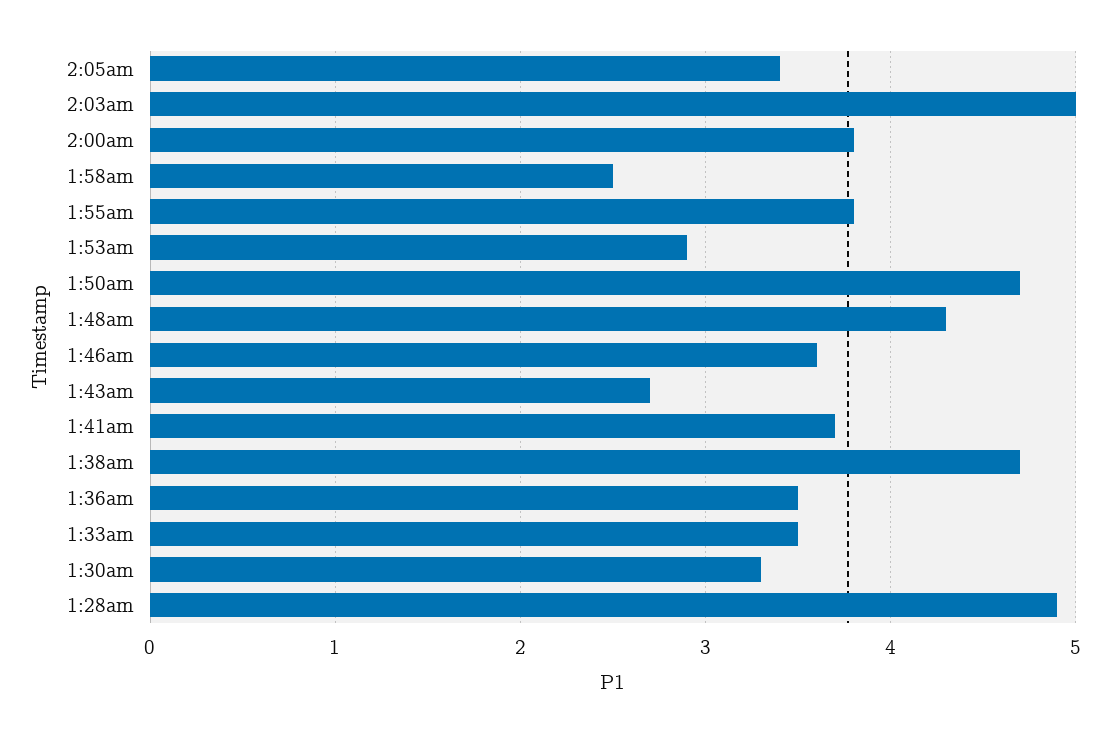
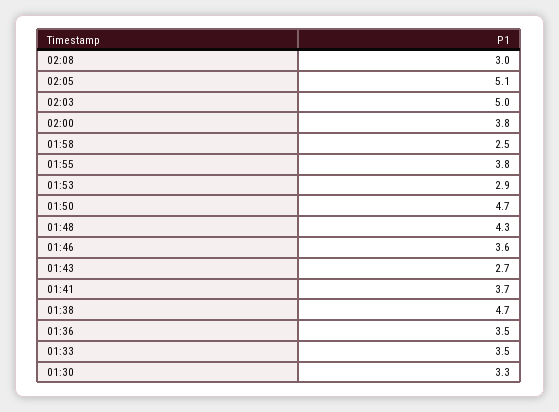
2:05am: 3.4 -> 5.1
1:28am: 4.9 -> none
02:08: none -> 3

